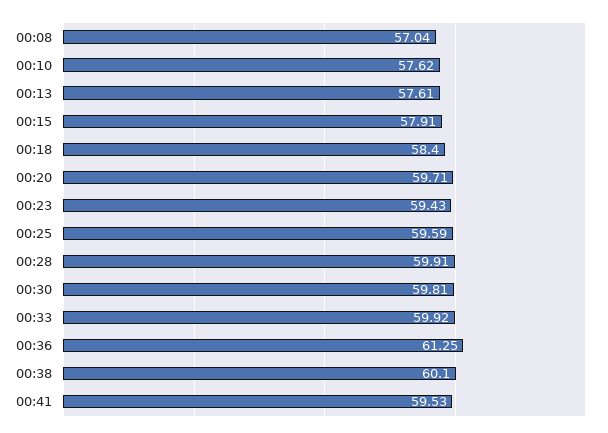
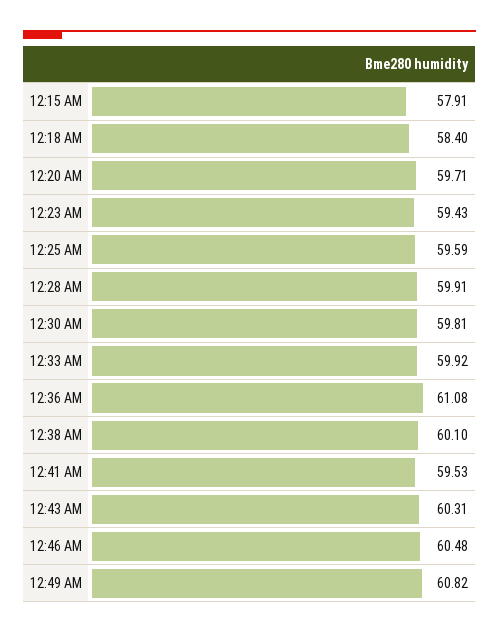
00:08: 57.04 -> none
00:10: 57.62 -> none
00:13: 57.61 -> none
00:36: 61.25 -> 61.08
12:43 AM: none -> 60.31
12:46 AM: none -> 60.48
12:49 AM: none -> 60.82

